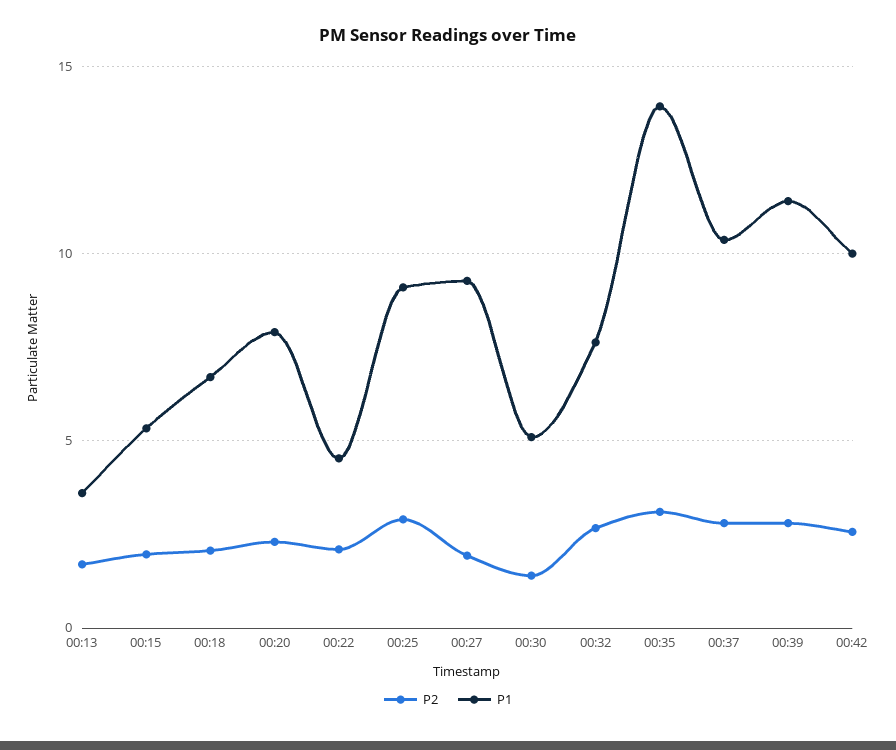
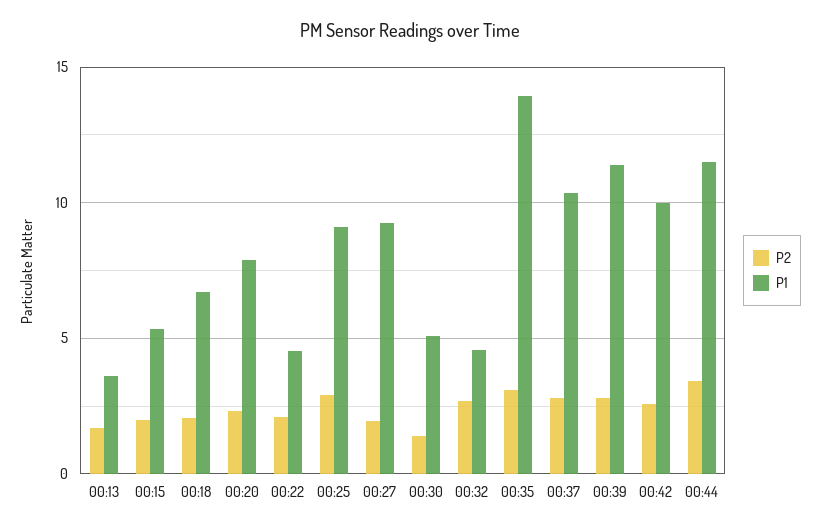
P1, 00:32: 7.5 -> 4.5
P2, 00:44: none -> 3.5
P1, 00:44: none -> 11.5

